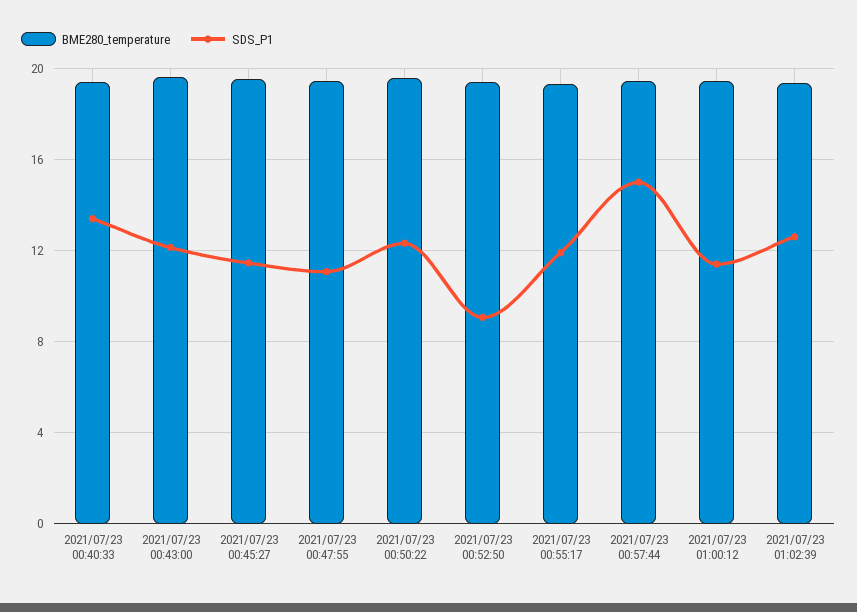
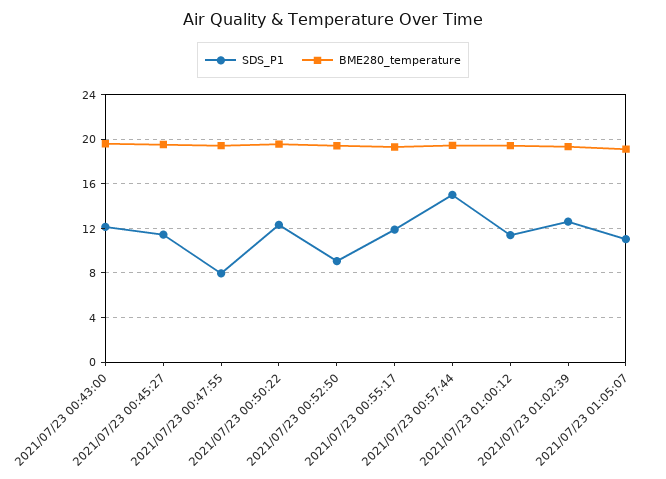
BME280_temperature, 2021/07/23 00:40:33: 19.5 -> none
SDS_P1, 2021/07/23 00:40:33: 13.5 -> none
SDS_P1, 2021/07/23 00:47:55: 11 -> 8
SDS_P1, 2021/07/23 01:05:07: none -> 11
BME280_temperature, 2021/07/23 01:05:07: none -> 19

